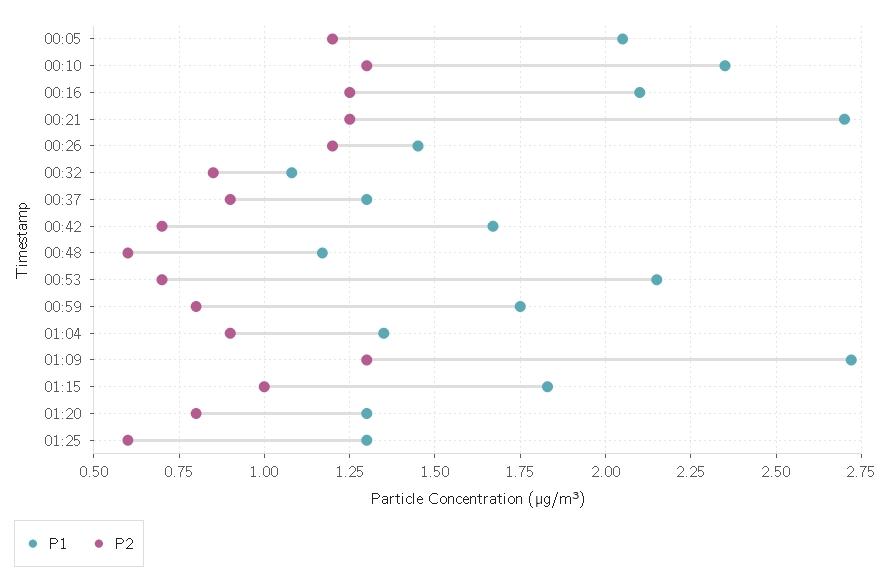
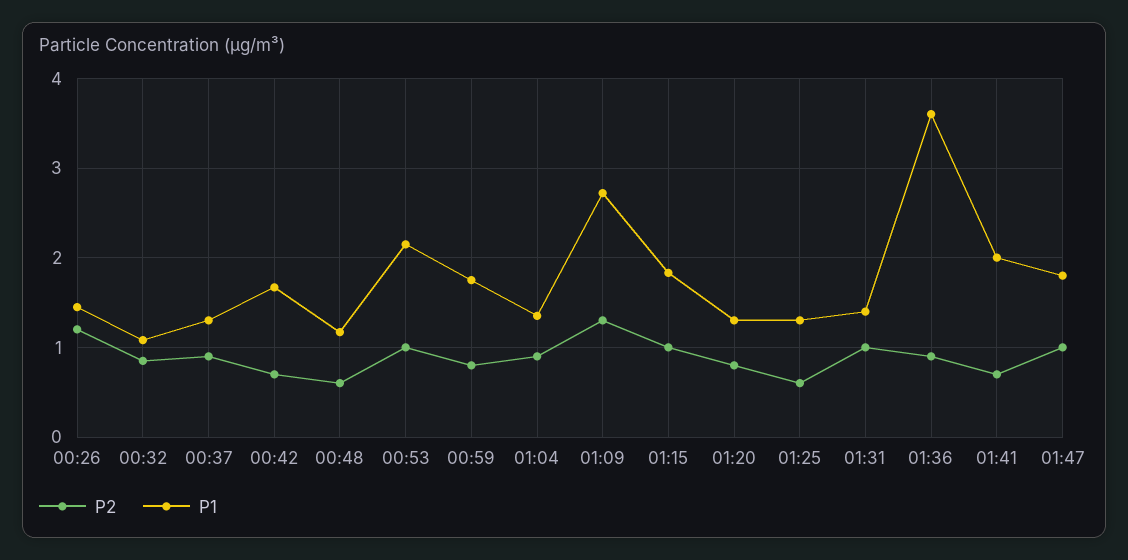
P1, 00:05: 2.05 -> none
P2, 00:05: 1.2 -> none
P1, 00:10: 2.35 -> none
P2, 00:10: 1.3 -> none
P1, 00:16: 2.1 -> none
P2, 00:16: 1.25 -> none
P1, 00:21: 2.7 -> none
P2, 00:21: 1.25 -> none
P2, 00:53: 0.7 -> 1
P2, 01:31: none -> 1
P1, 01:31: none -> 1.4
P2, 01:36: none -> 0.9
P1, 01:36: none -> 3.6
P2, 01:41: none -> 0.7
P1, 01:41: none -> 2
P2, 01:47: none -> 1
P1, 01:47: none -> 1.8

